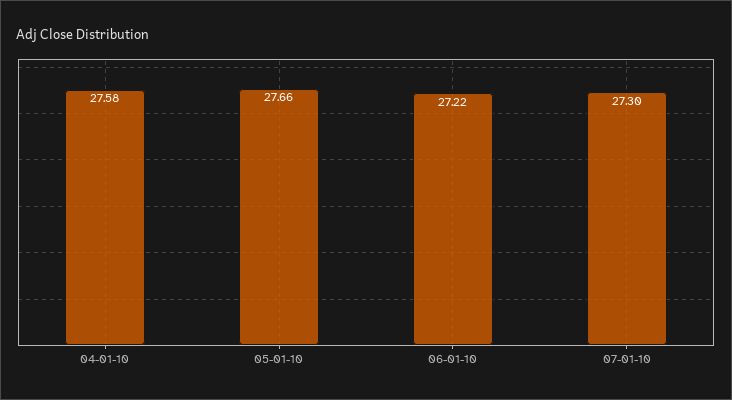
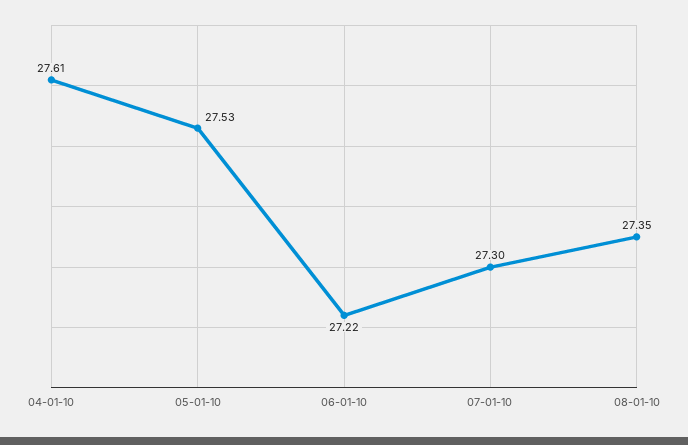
04-01-10: 27.58 -> 27.61
05-01-10: 27.66 -> 27.53
08-01-10: none -> 27.35

